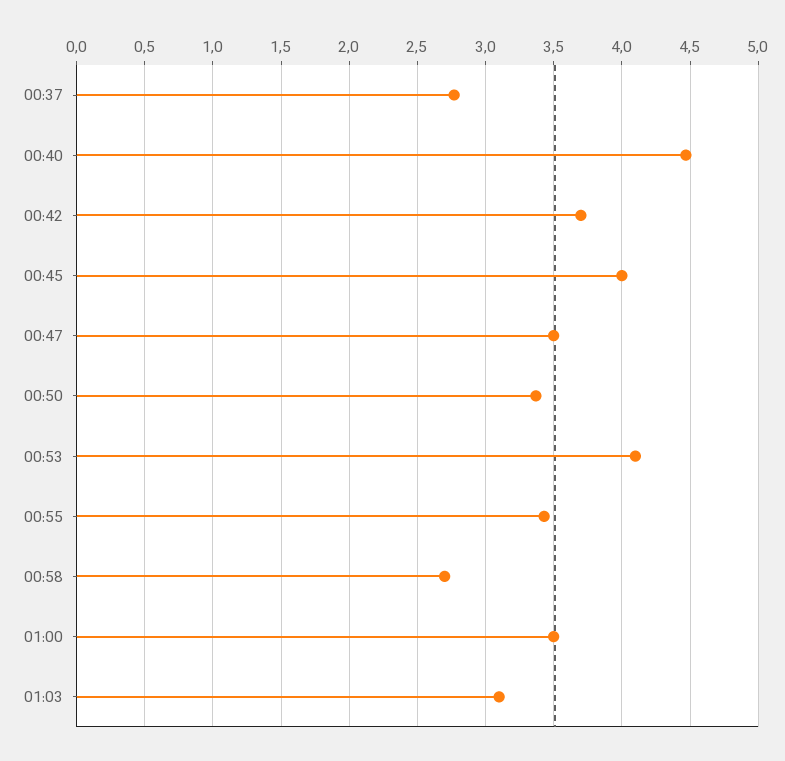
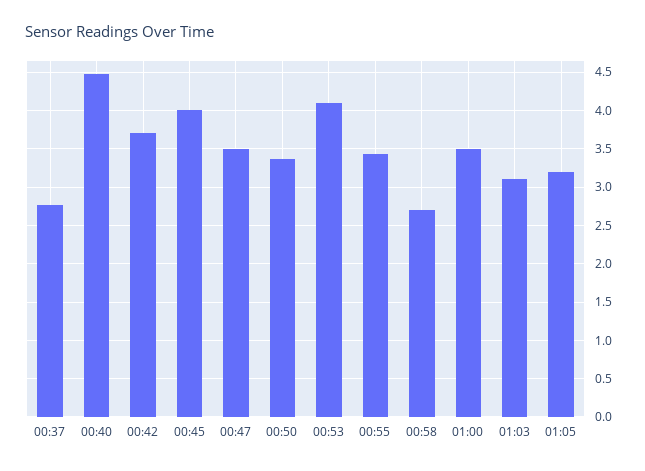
01:05: none -> 3.2

